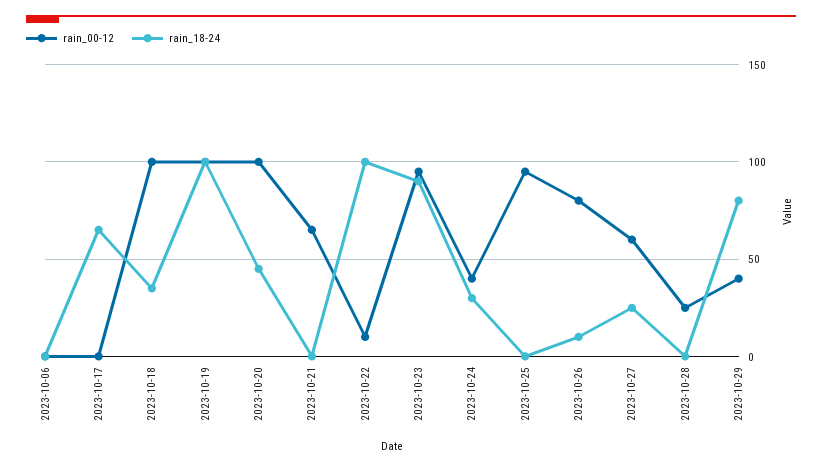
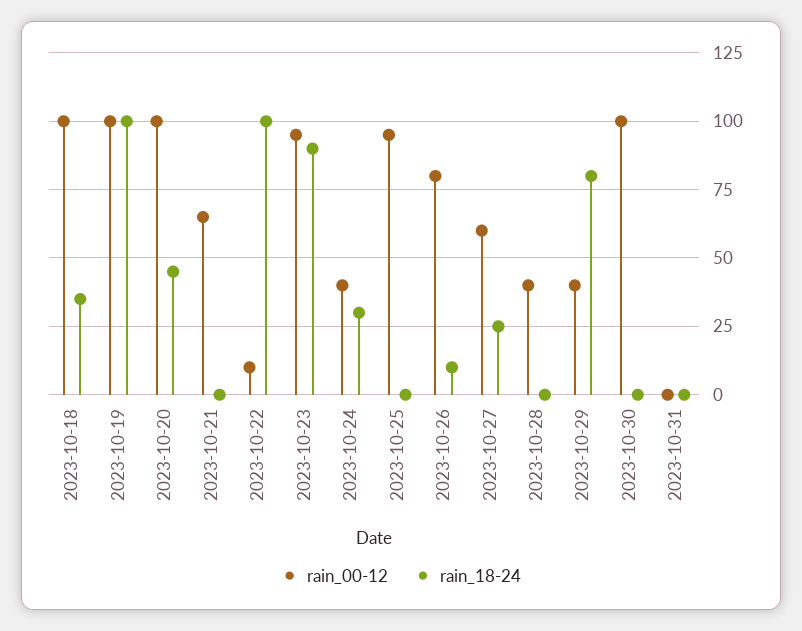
rain_00-12, 2023-10-06: 0 -> none
rain_18-24, 2023-10-06: 0 -> none
rain_00-12, 2023-10-17: 0 -> none
rain_18-24, 2023-10-17: 65 -> none
rain_00-12, 2023-10-28: 25 -> 40
rain_00-12, 2023-10-30: none -> 100
rain_18-24, 2023-10-30: none -> 0
rain_00-12, 2023-10-31: none -> 0
rain_18-24, 2023-10-31: none -> 0

